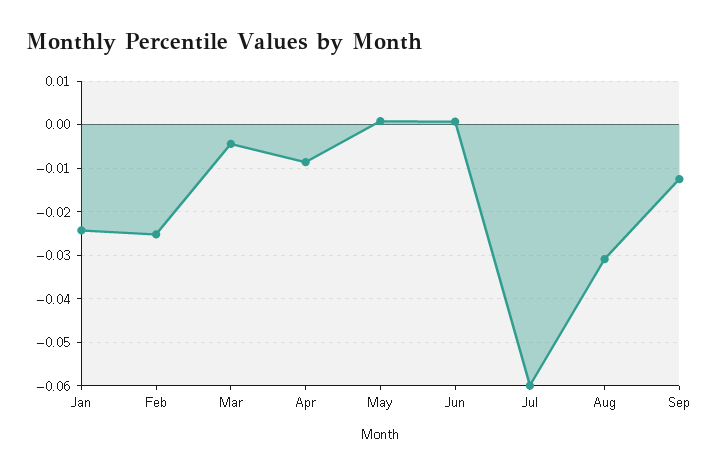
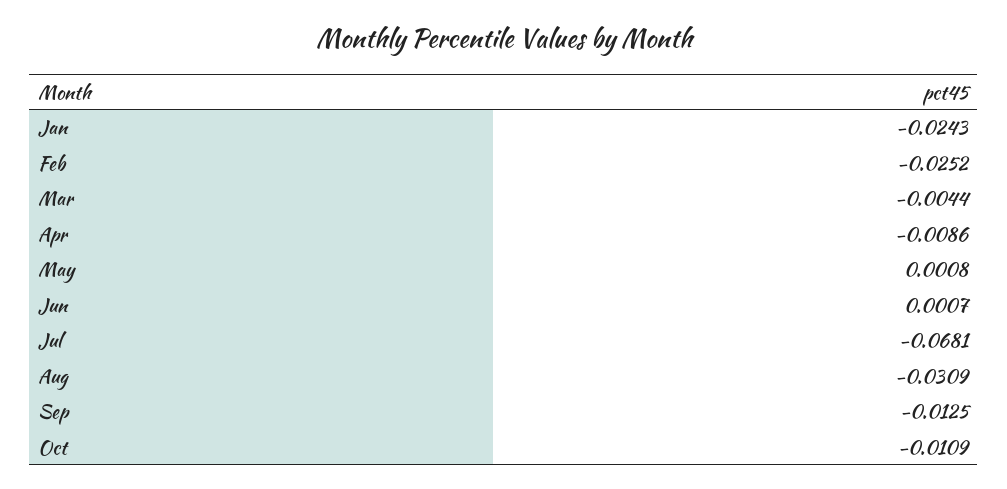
Jul: -0.06 -> -0.0681
Oct: none -> -0.0109

